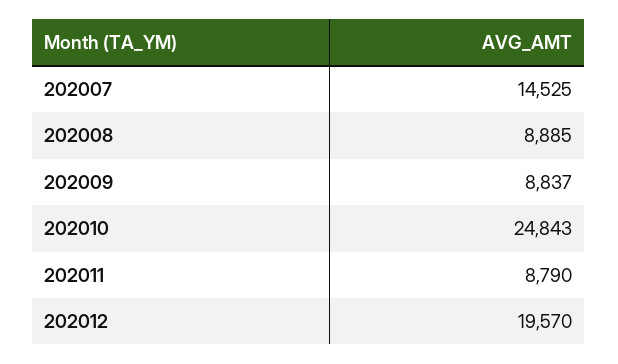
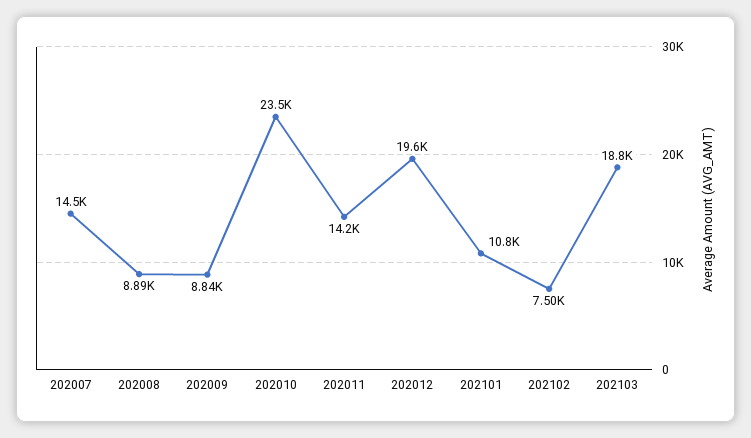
202010: 24843 -> 23500
202011: 8790 -> 14200
202101: none -> 10800
202102: none -> 7500
202103: none -> 18800

